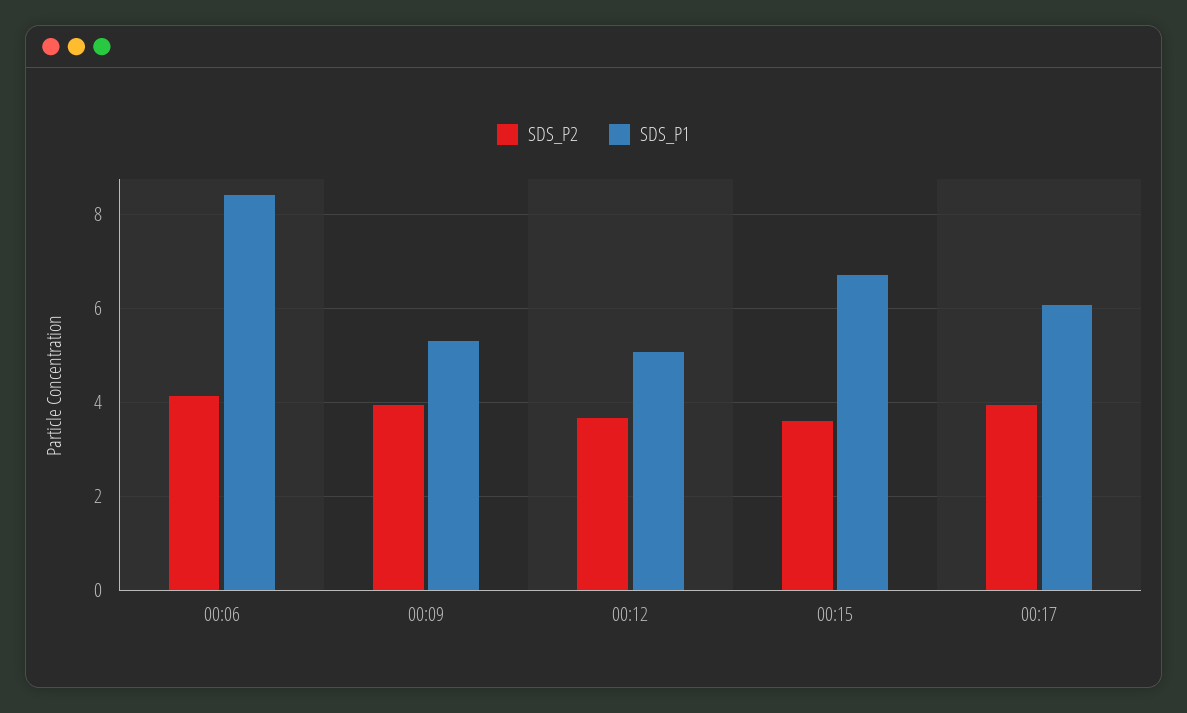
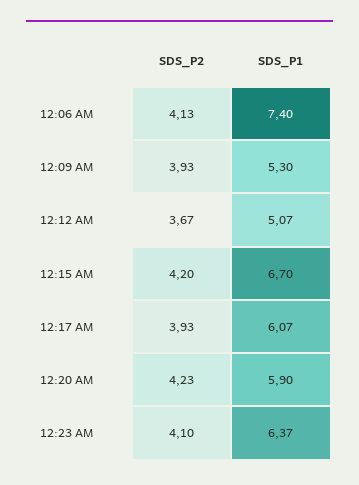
SDS_P1, 00:06: 8.4 -> 7.4
SDS_P2, 00:15: 3.6 -> 4.2
SDS_P2, 12:20 AM: none -> 4.23
SDS_P1, 12:20 AM: none -> 5.9
SDS_P2, 12:23 AM: none -> 4.1
SDS_P1, 12:23 AM: none -> 6.37

